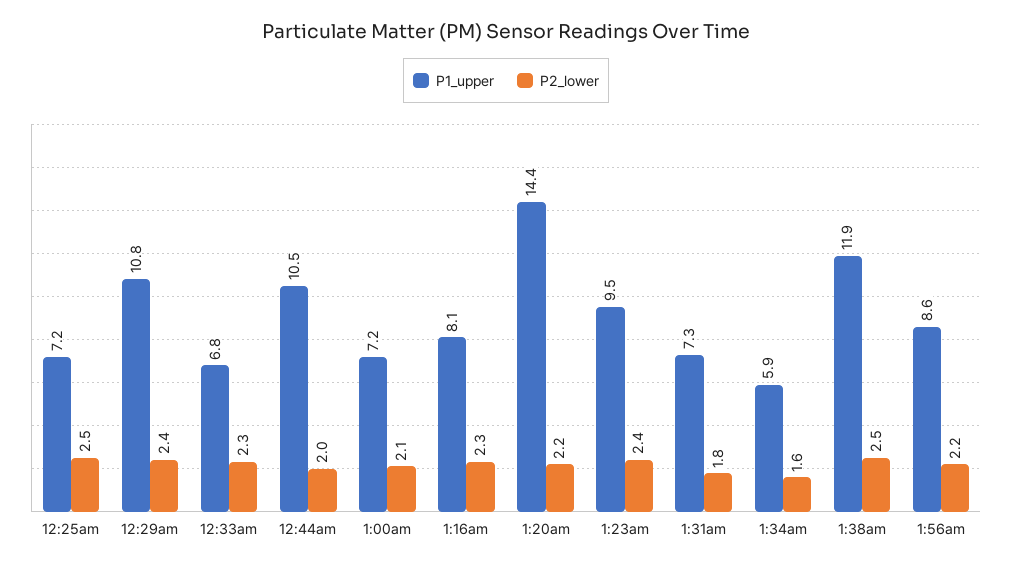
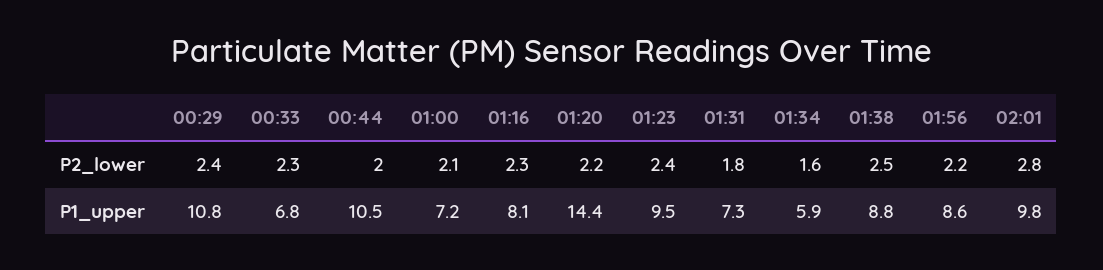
P1_upper, 12:25am: 7.2 -> none
P2_lower, 12:25am: 2.5 -> none
P1_upper, 1:38am: 11.9 -> 8.8
P2_lower, 02:01: none -> 2.8
P1_upper, 02:01: none -> 9.8

